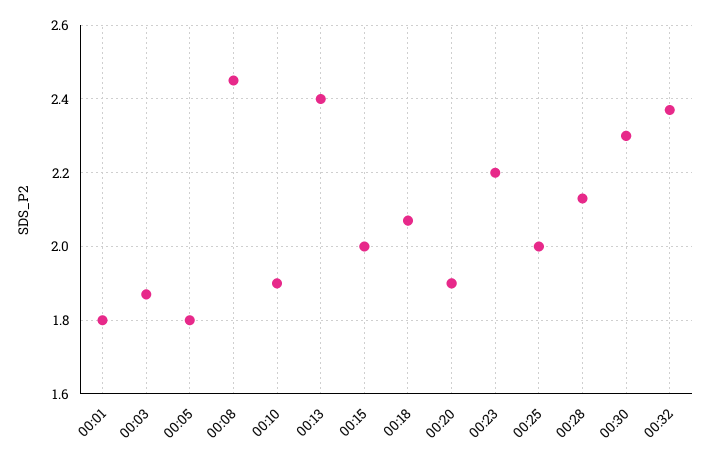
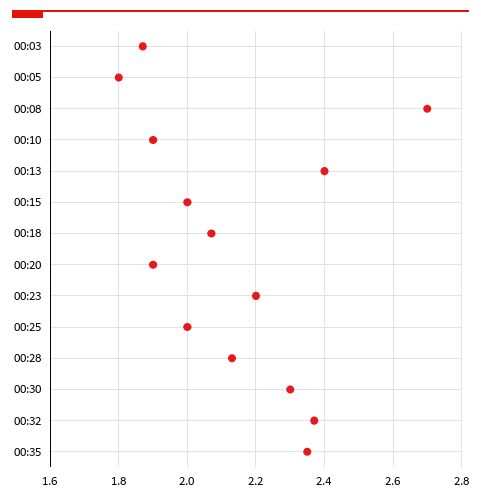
00:01: 1.8 -> none
00:08: 2.45 -> 2.7
00:35: none -> 2.35

